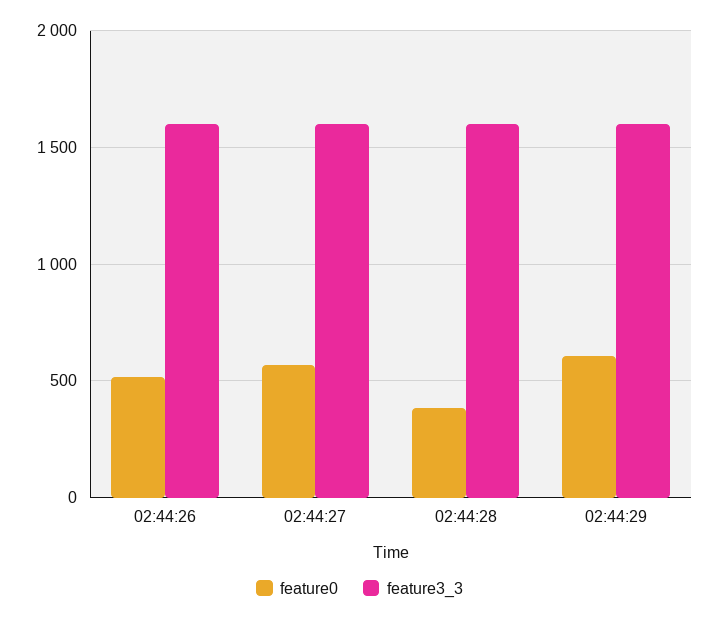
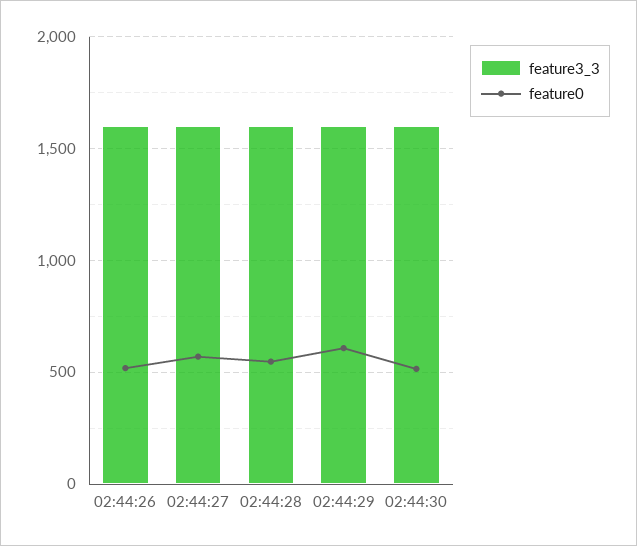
feature0, 02:44:28: 400 -> 550
feature3_3, 02:44:30: none -> 1600
feature0, 02:44:30: none -> 500

